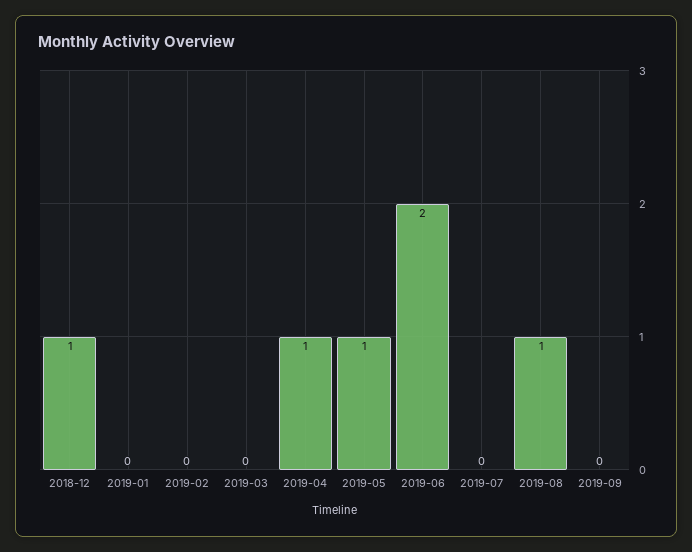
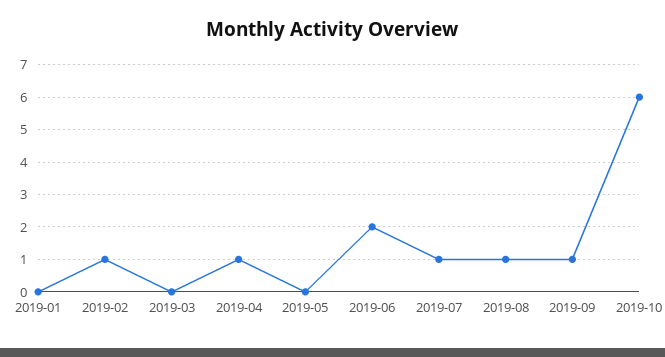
2018-12: 1 -> none
2019-02: 0 -> 1
2019-05: 1 -> 0
2019-07: 0 -> 1
2019-09: 0 -> 1
2019-10: none -> 6

